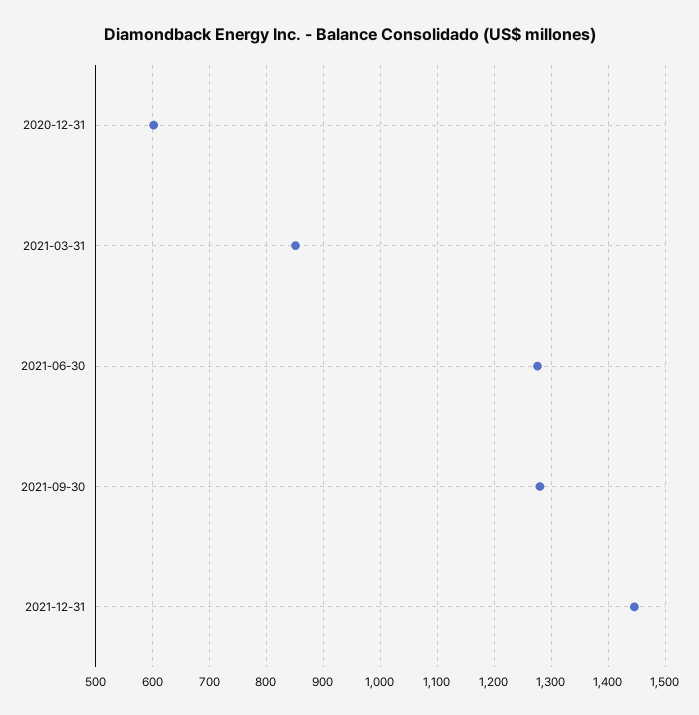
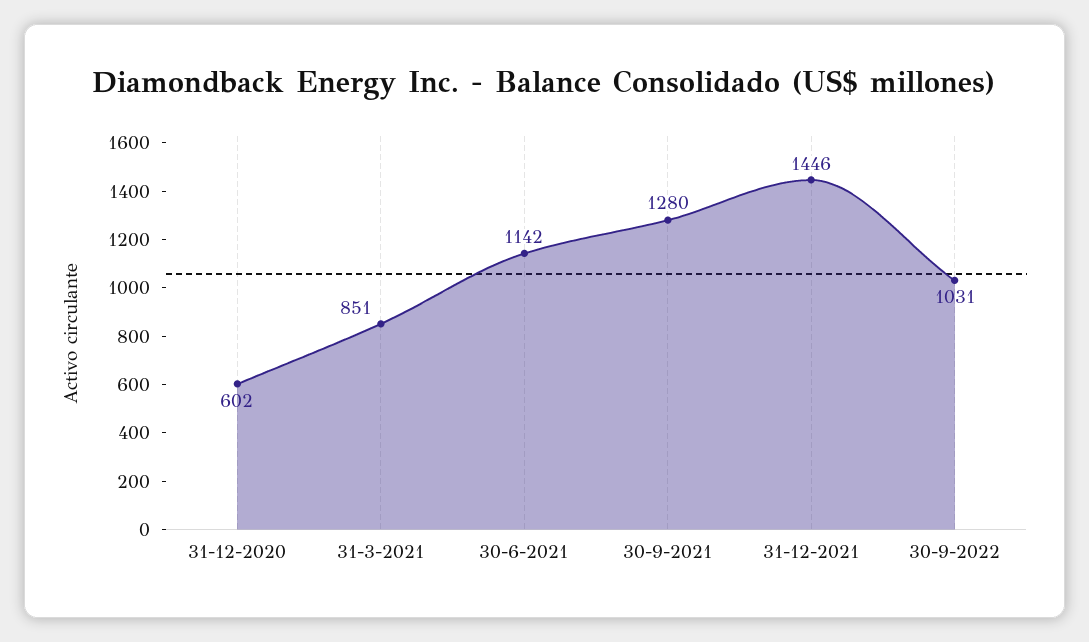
2021-06-30: 1280 -> 1142
30-9-2022: none -> 1031

